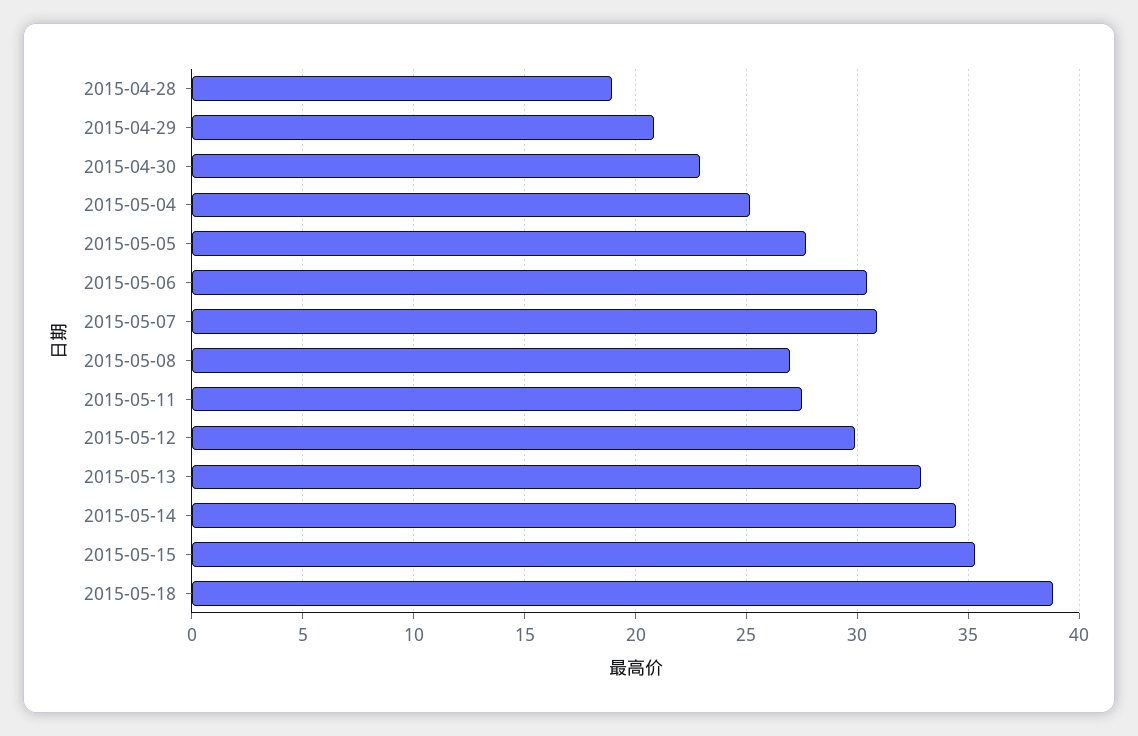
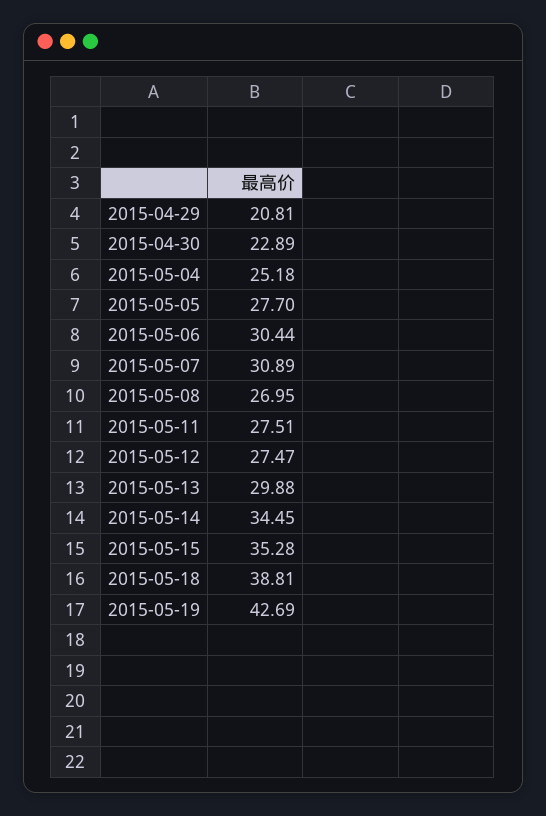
2015-04-28: 19 -> none
2015-05-12: 30 -> 27.47
2015-05-13: 33 -> 29.88
2015-05-19: none -> 42.69

